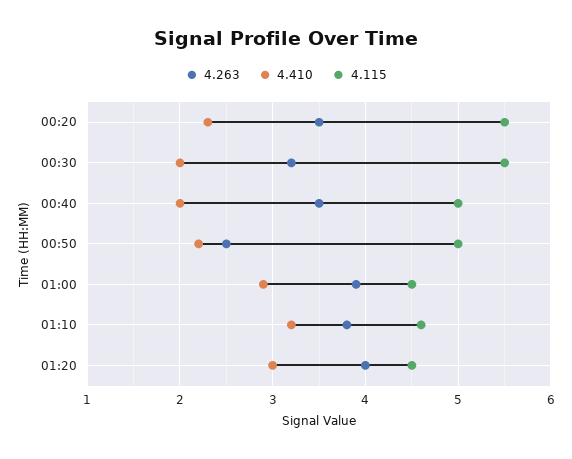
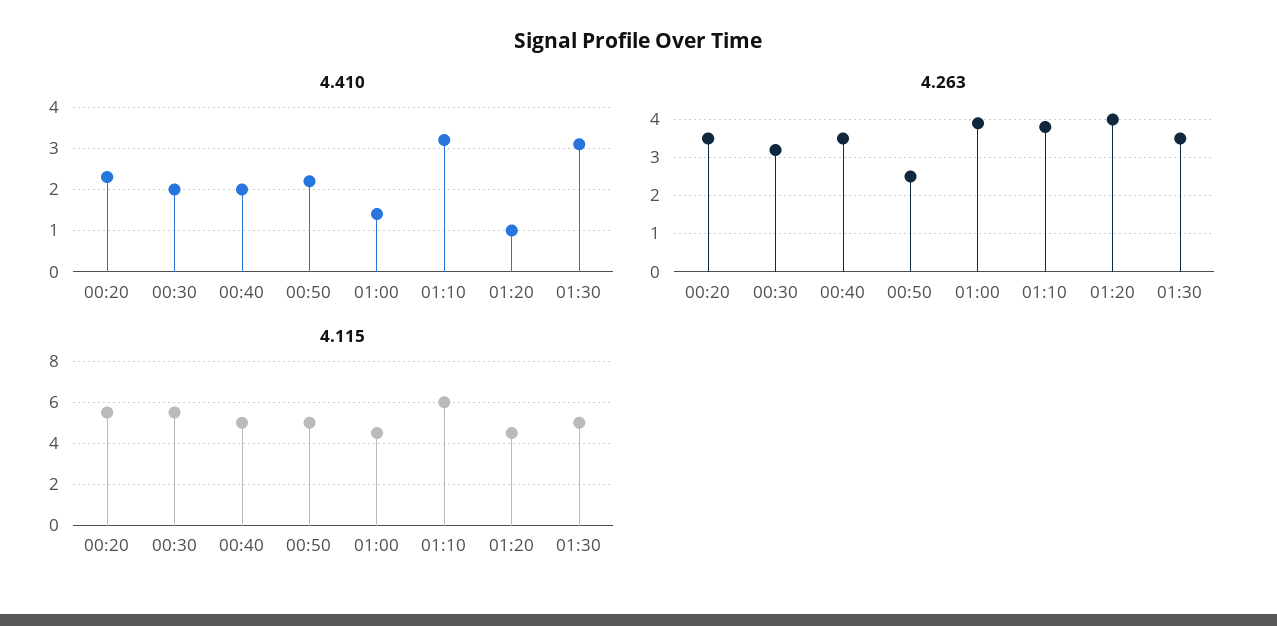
4.410, 01:00: 2.9 -> 1.5
4.115, 01:10: 4.6 -> 6
4.410, 01:20: 3 -> 1
4.410, 01:30: none -> 3
4.263, 01:30: none -> 3.5
4.115, 01:30: none -> 5

